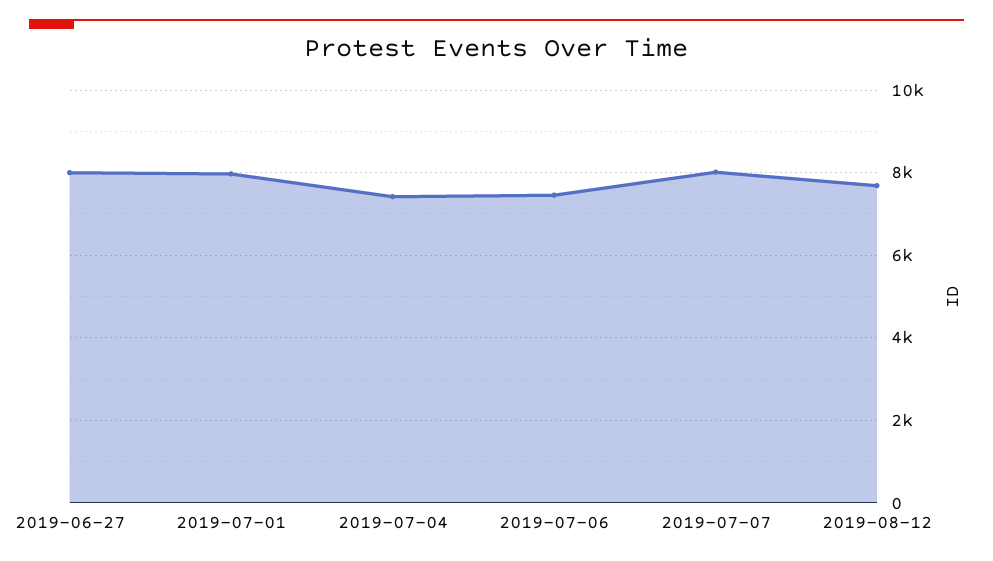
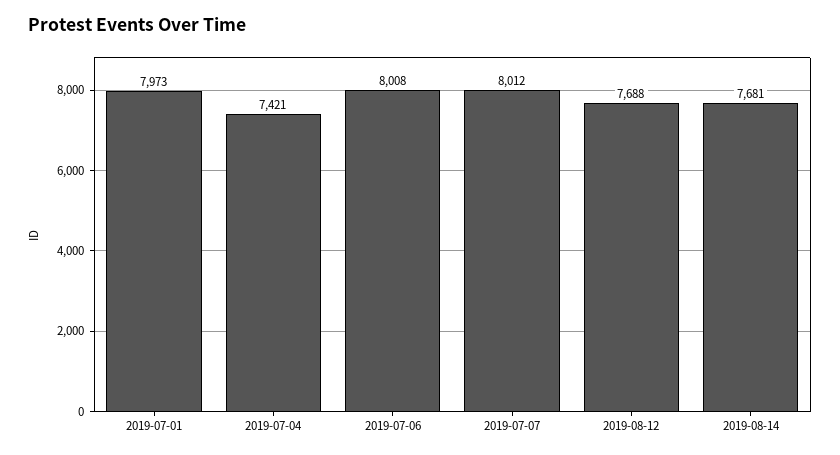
2019-06-27: 8000 -> none
2019-07-06: 7400 -> 8008
2019-08-14: none -> 7681

